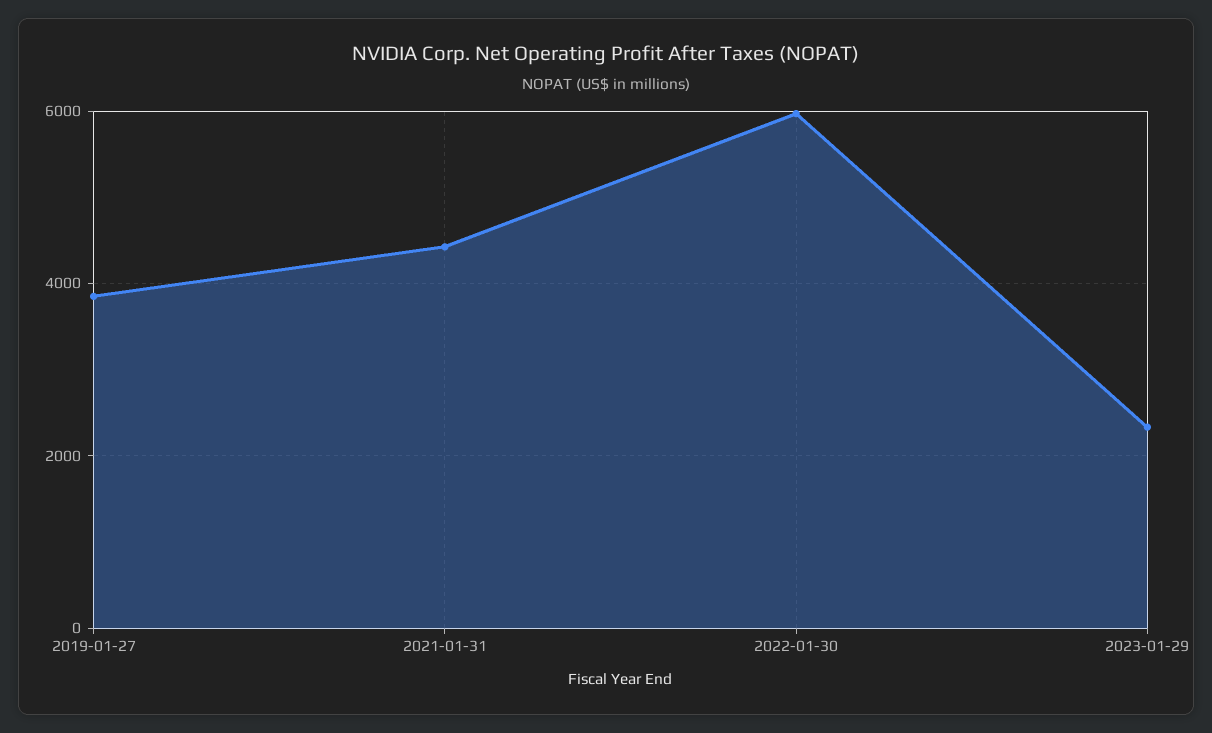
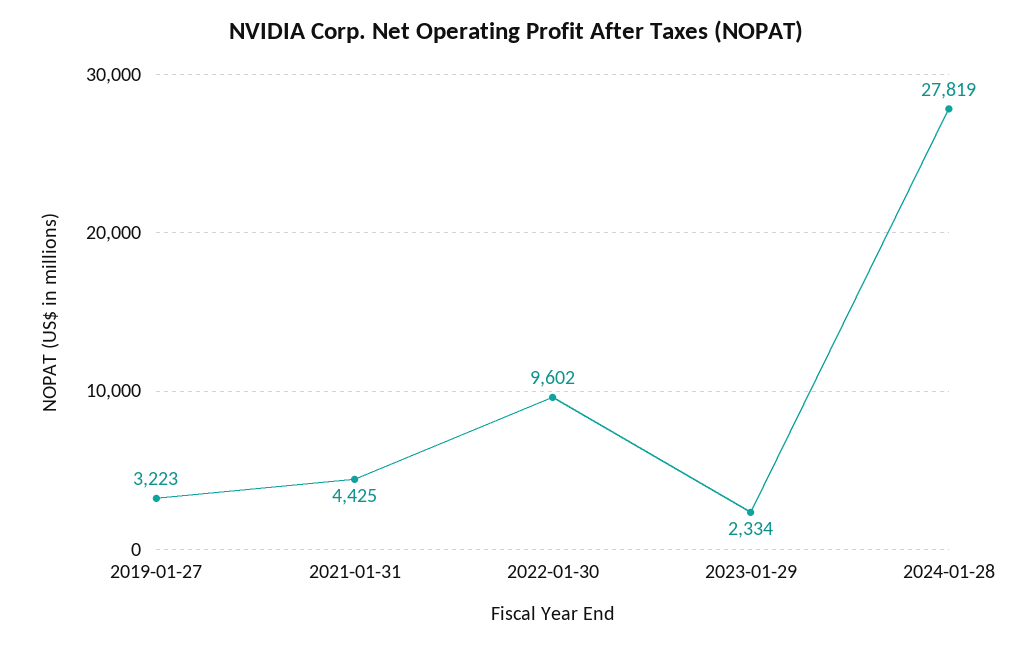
2019-01-27: 3800 -> 3223
2022-01-30: 6000 -> 9602
2024-01-28: none -> 27819

